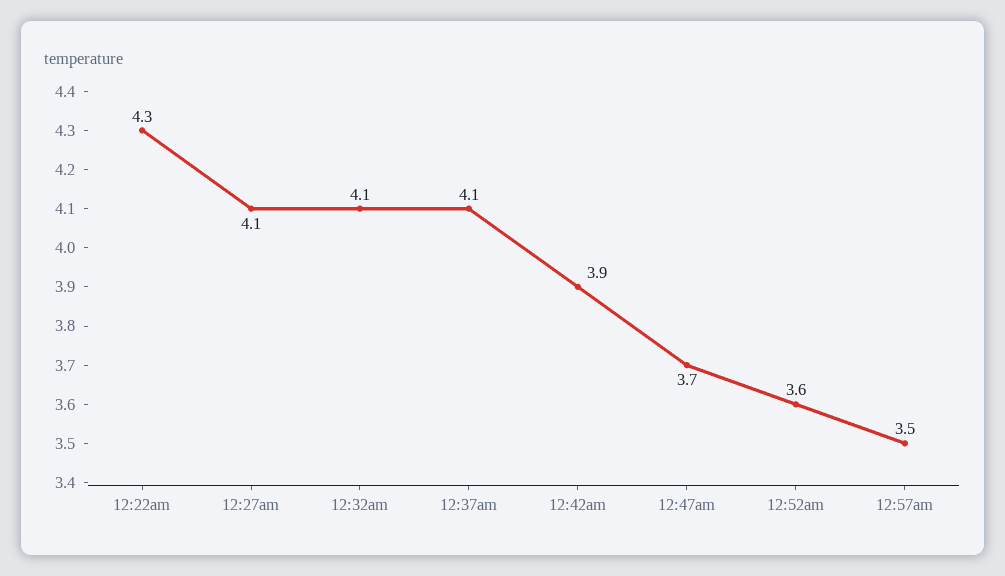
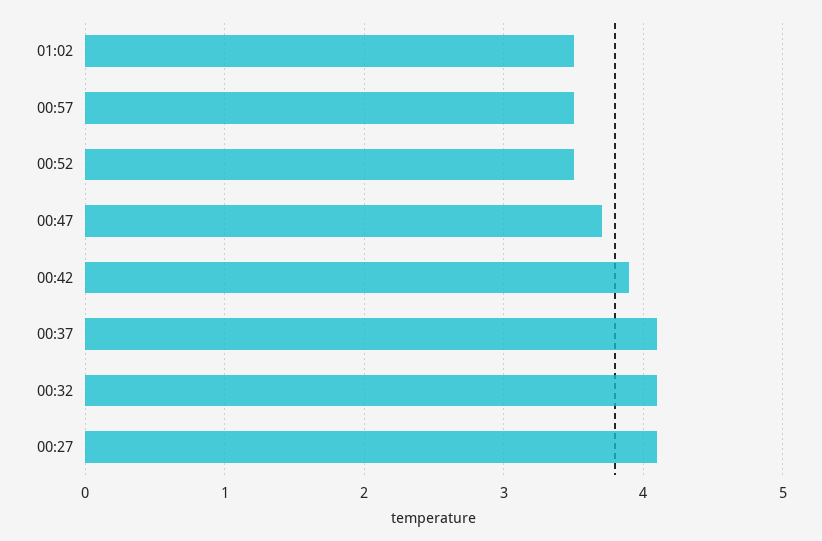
12:22am: 4.3 -> none
12:52am: 3.6 -> 3.5
01:02: none -> 3.5

